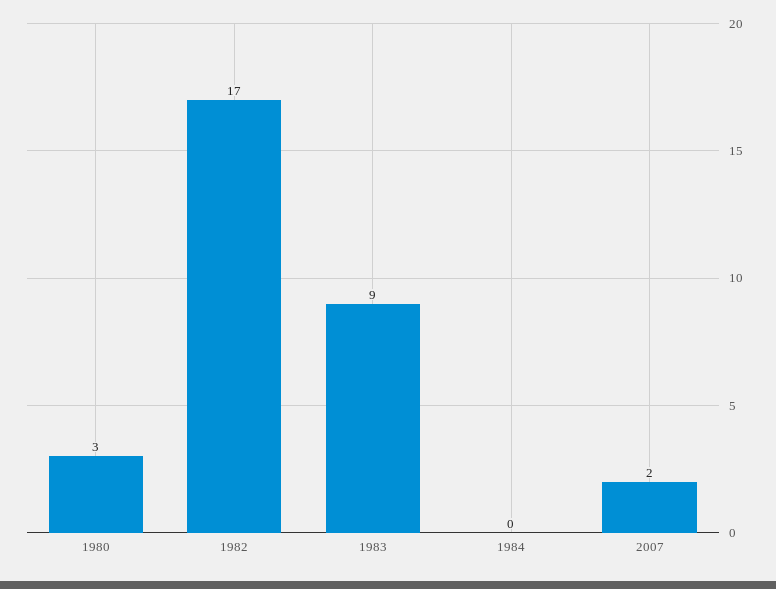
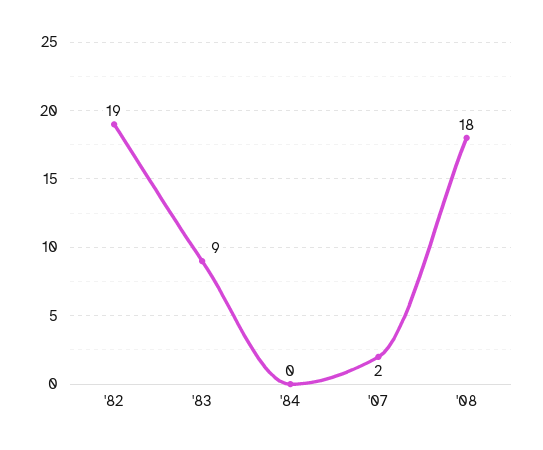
1980: 3 -> none
1982: 17 -> 19
'08: none -> 18

